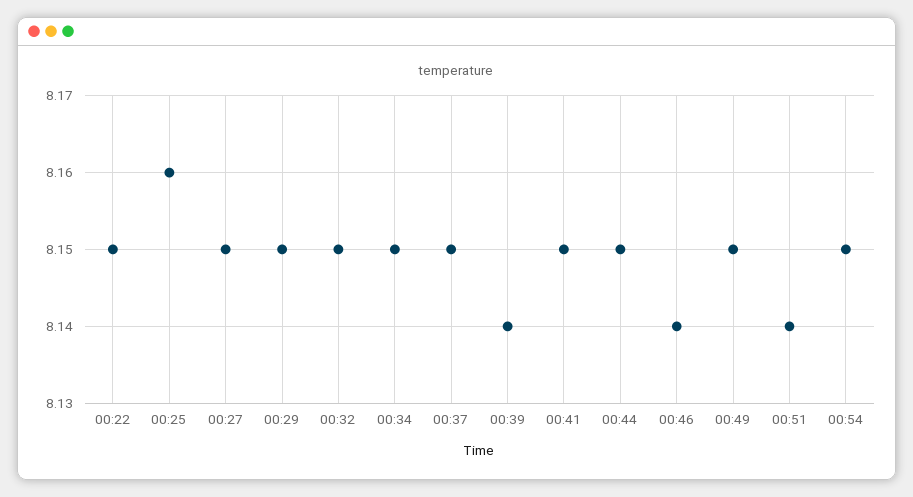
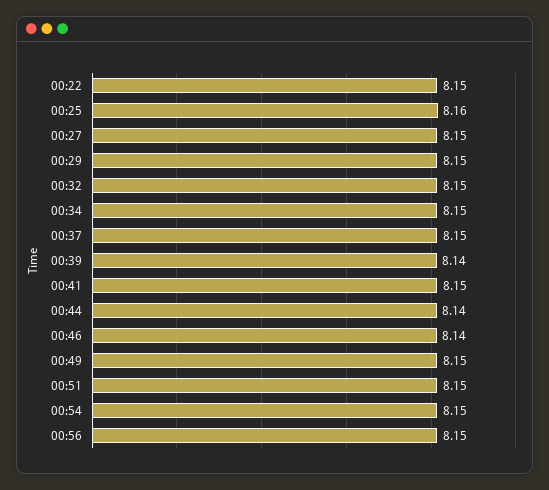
00:44: 8.15 -> 8.14
00:51: 8.14 -> 8.15
00:56: none -> 8.15

